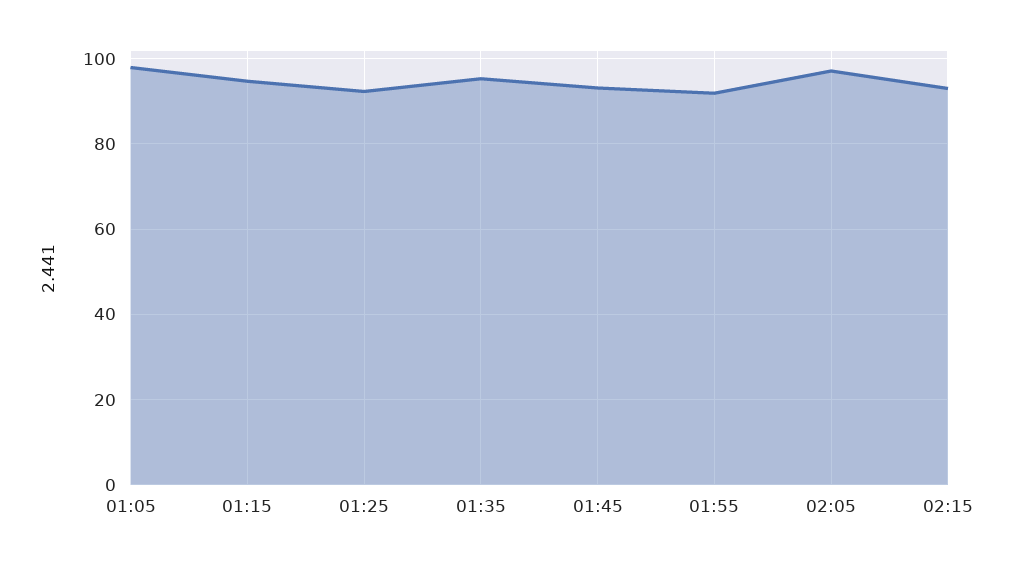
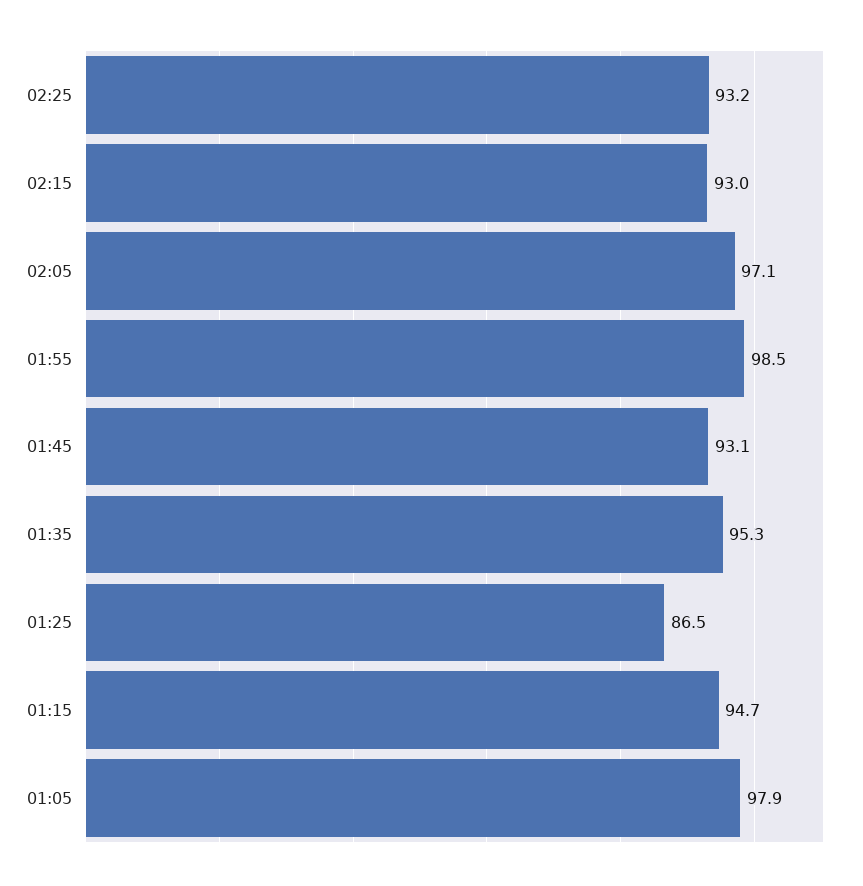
01:25: 92 -> 86.5
01:55: 92 -> 98.5
02:25: none -> 93.2

